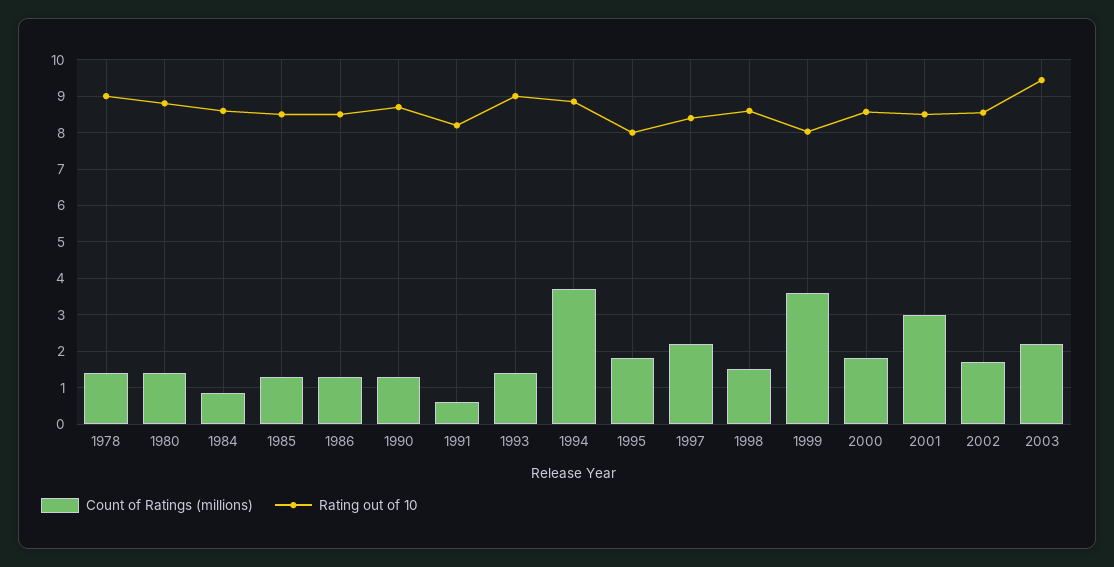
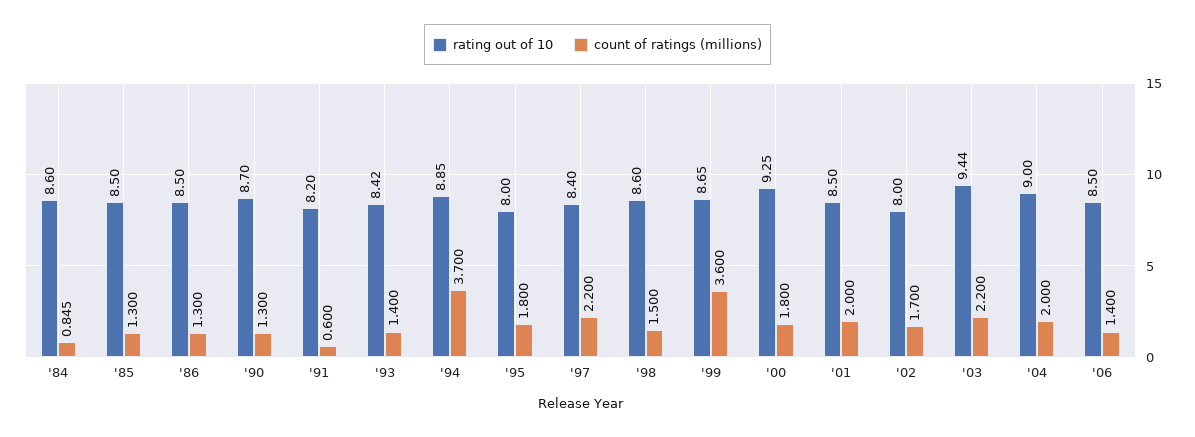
Count of Ratings (millions), 1978: 1.4 -> none
Rating out of 10, 1978: 9 -> none
Count of Ratings (millions), 1980: 1.4 -> none
Rating out of 10, 1980: 8.8 -> none
Rating out of 10, 1993: 9 -> 8.42
Rating out of 10, 1999: 8 -> 8.65
Rating out of 10, 2000: 8.6 -> 9.25
Count of Ratings (millions), 2001: 3 -> 2
Rating out of 10, 2002: 8.6 -> 8
Rating out of 10, '04: none -> 9
Count of Ratings (millions), '04: none -> 2
Rating out of 10, '06: none -> 8.5
Count of Ratings (millions), '06: none -> 1.4

